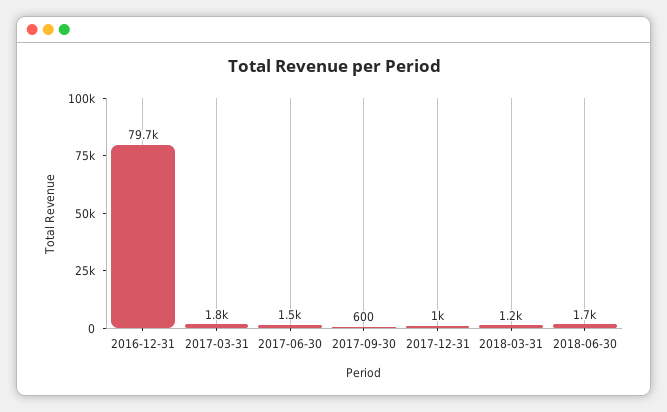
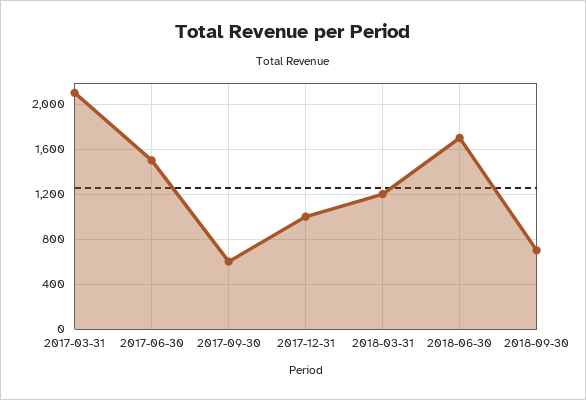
2016-12-31: 79700 -> none
2017-03-31: 1800 -> 2100
2018-09-30: none -> 700

